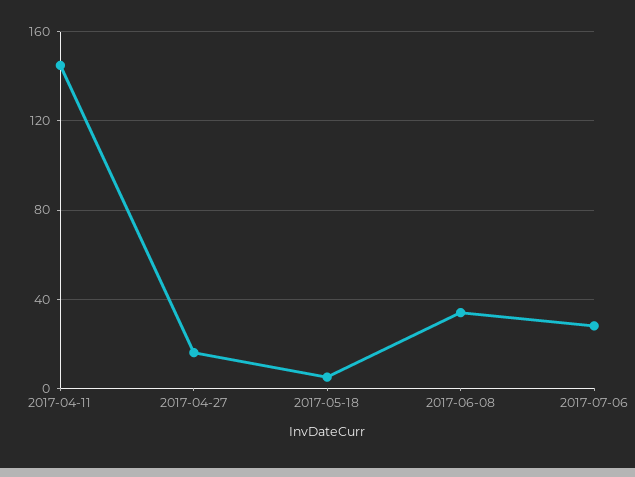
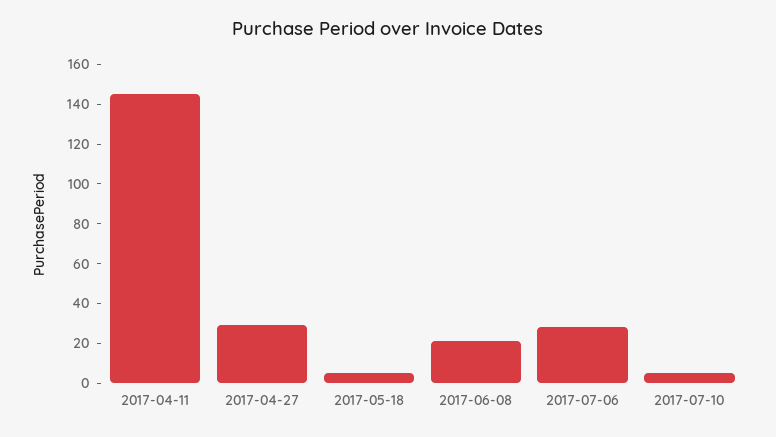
2017-04-27: 15 -> 30
2017-06-08: 35 -> 20
2017-07-10: none -> 5

